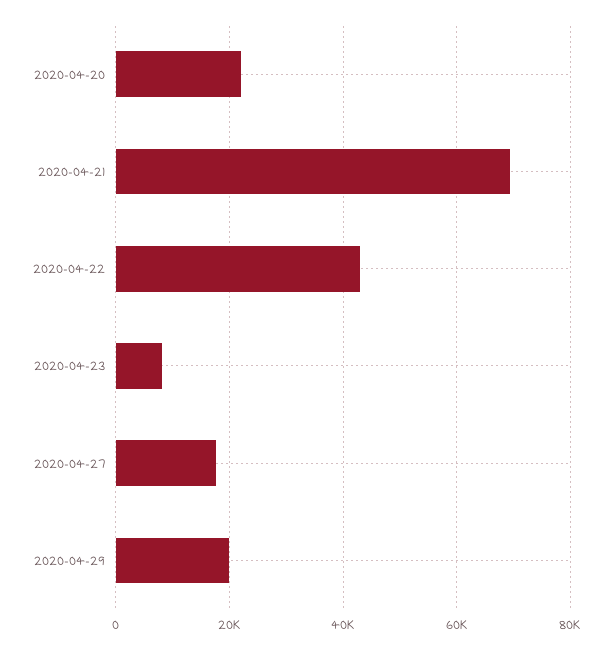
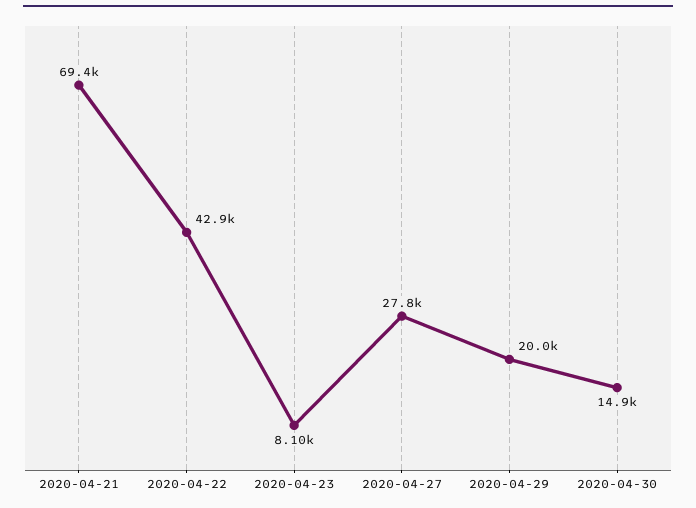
2020-04-20: 22000 -> none
2020-04-27: 18000 -> 27800
2020-04-30: none -> 14900

